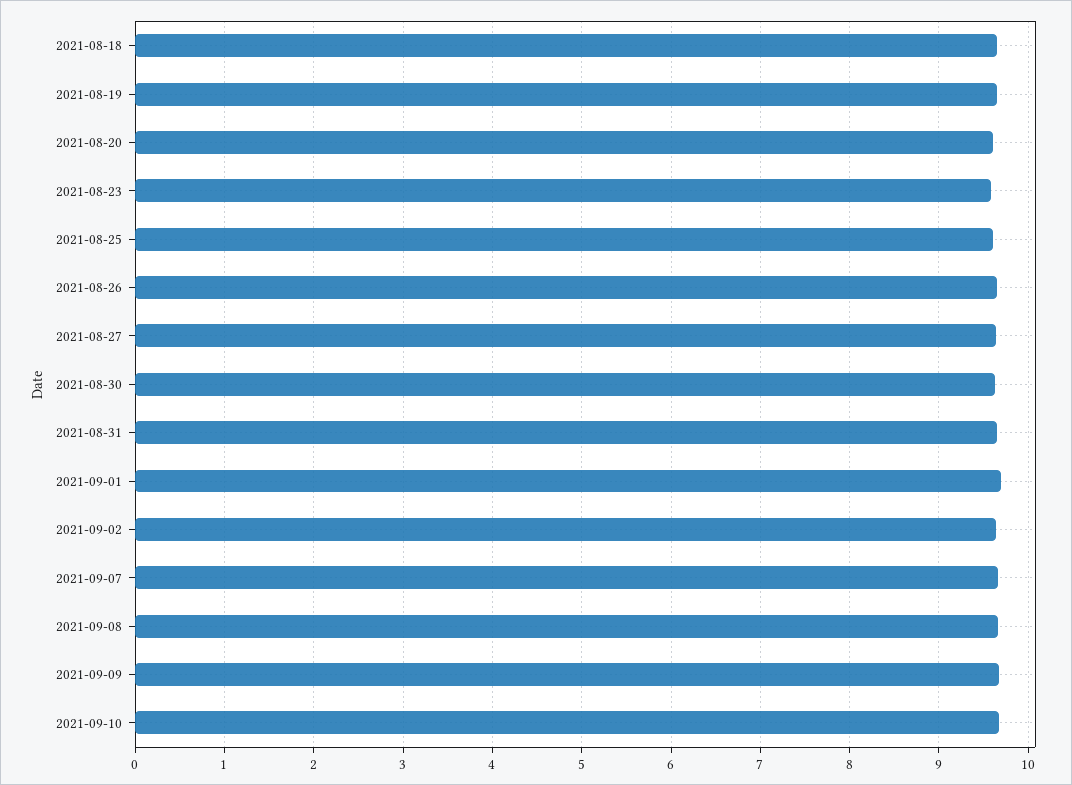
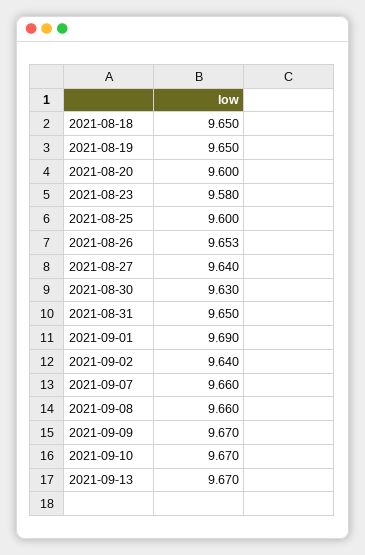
2021-09-13: none -> 9.67

